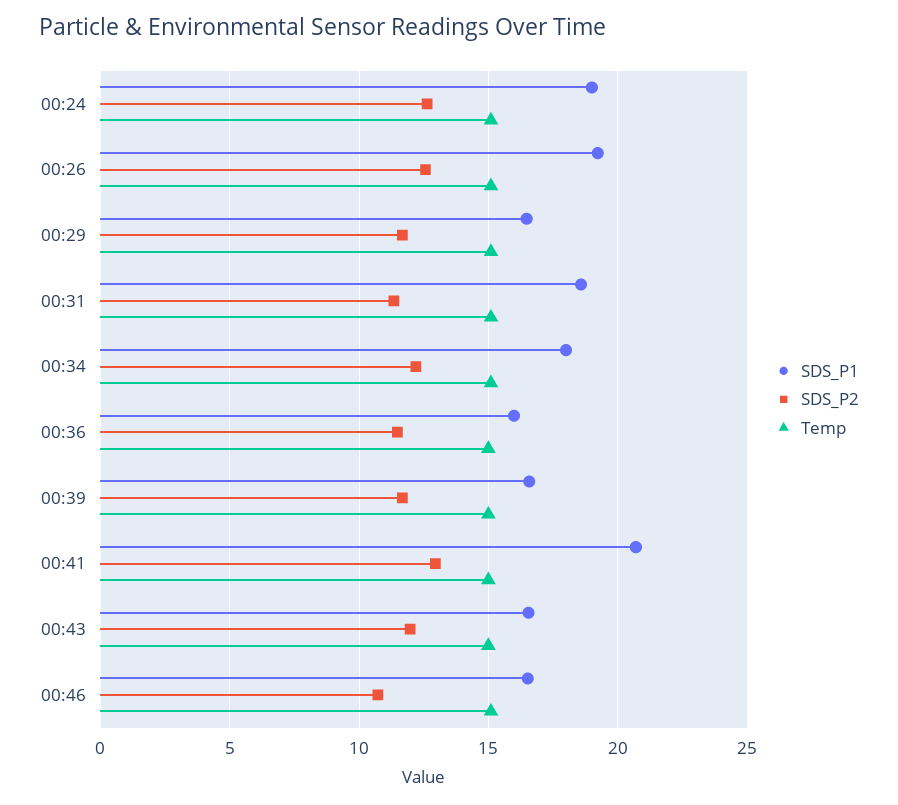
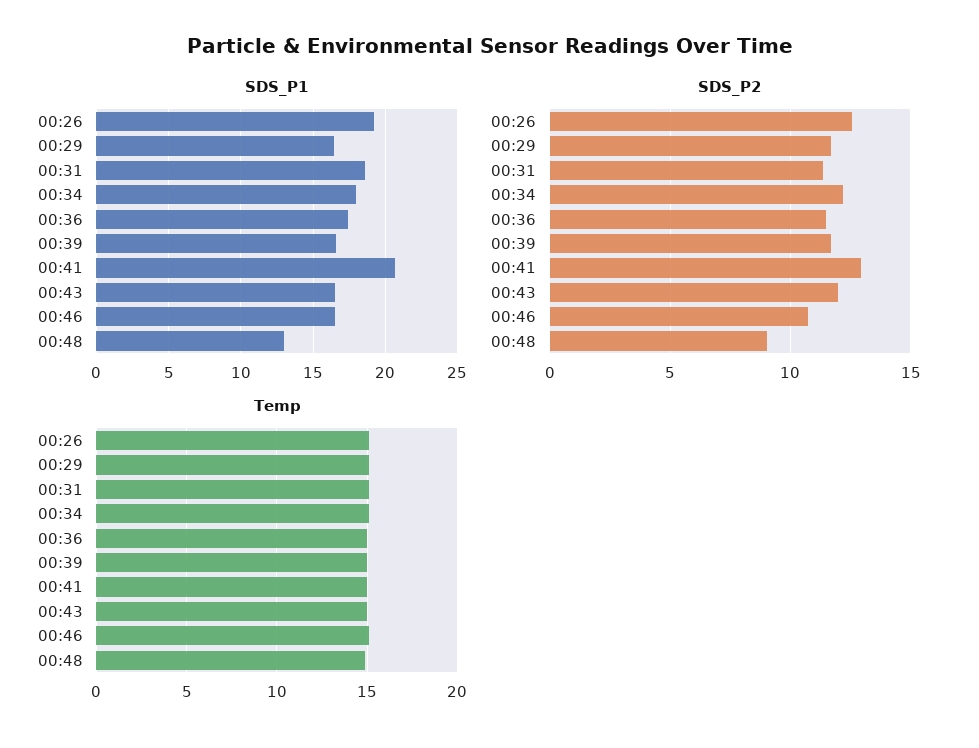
SDS_P1, 00:24: 19 -> none
SDS_P2, 00:24: 12.5 -> none
Temp, 00:24: 15 -> none
SDS_P1, 00:36: 16 -> 17.5
SDS_P1, 00:48: none -> 13
SDS_P2, 00:48: none -> 9
Temp, 00:48: none -> 15

